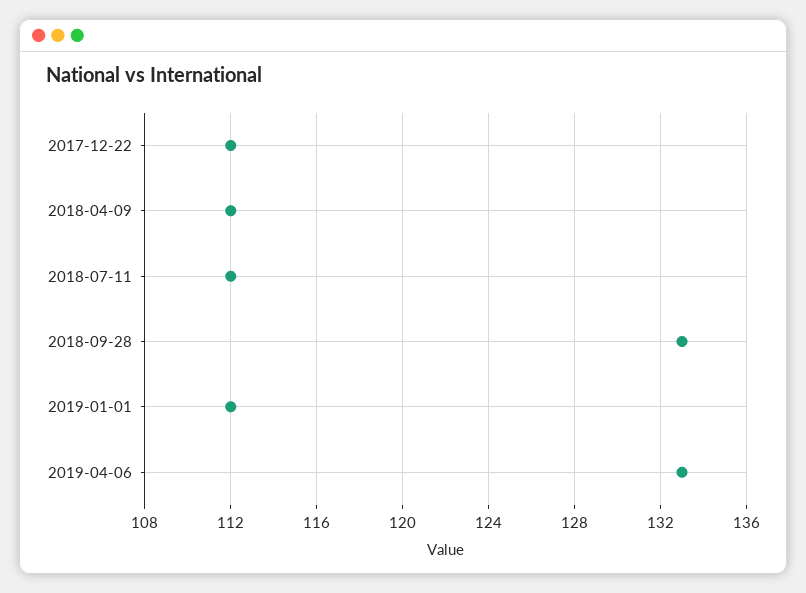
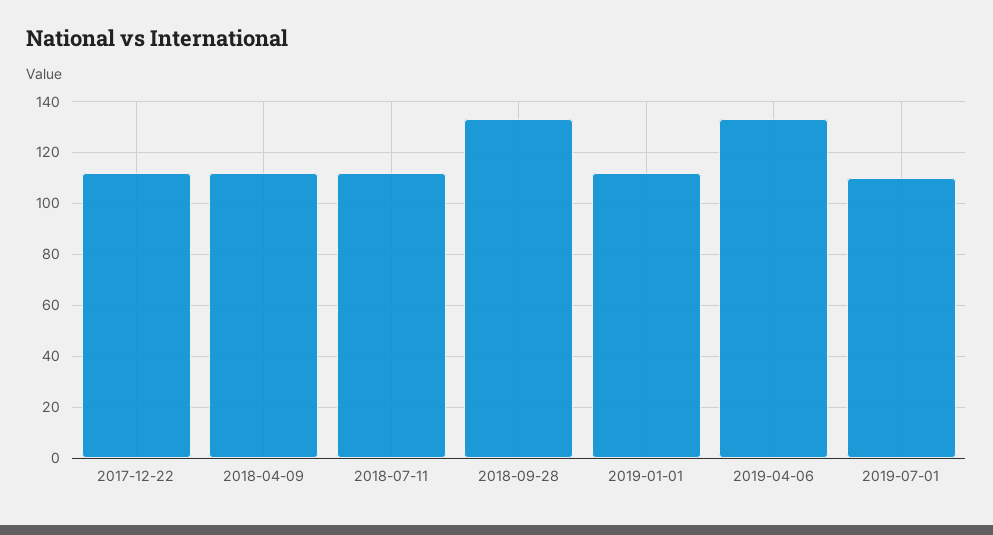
2019-07-01: none -> 110

